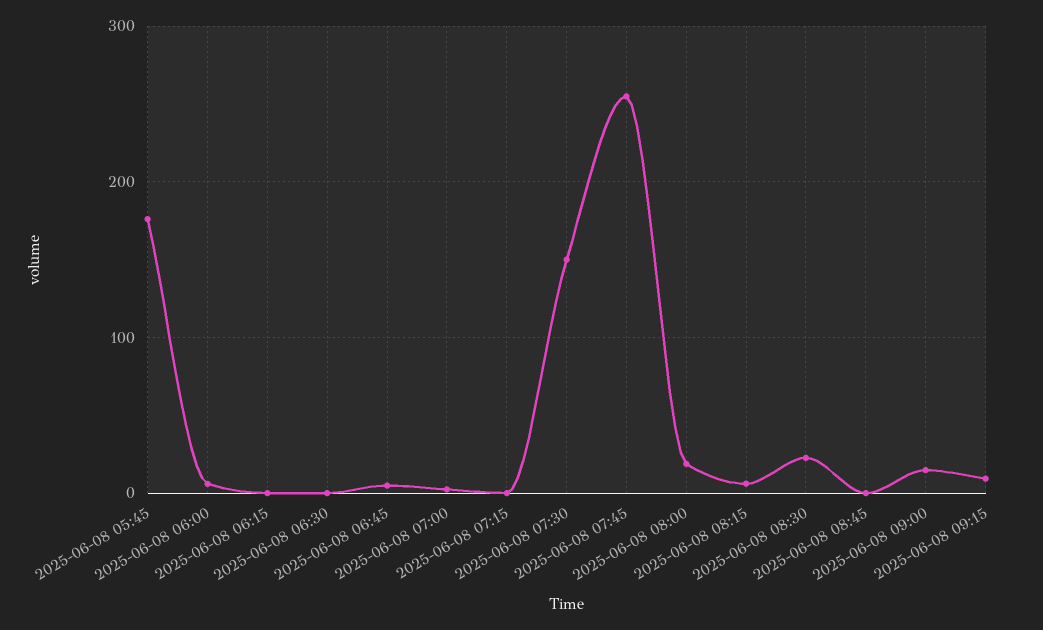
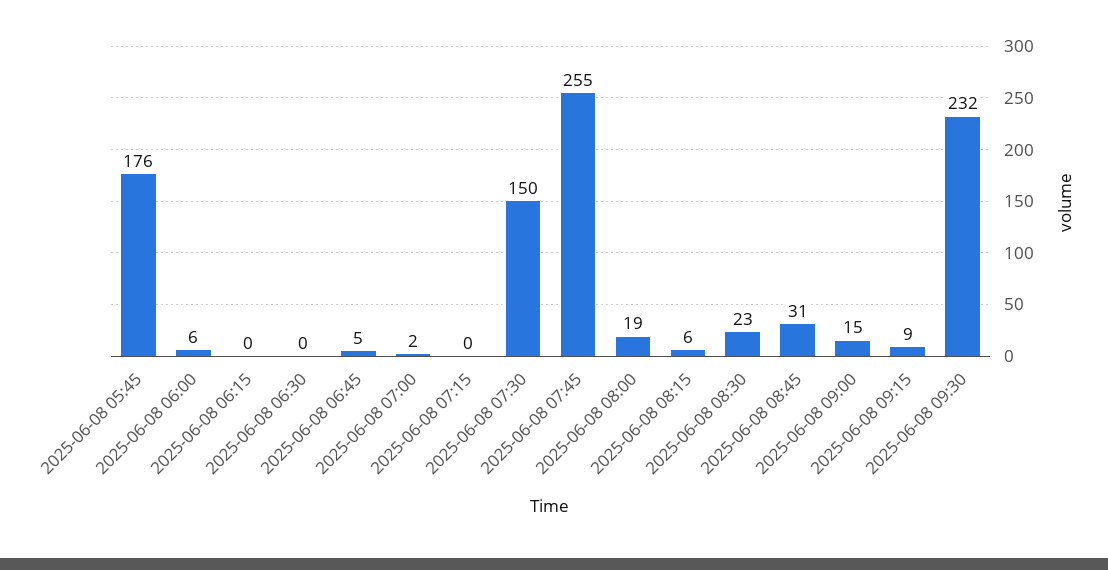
2025-06-08 08:45: 0 -> 31
2025-06-08 09:30: none -> 232

